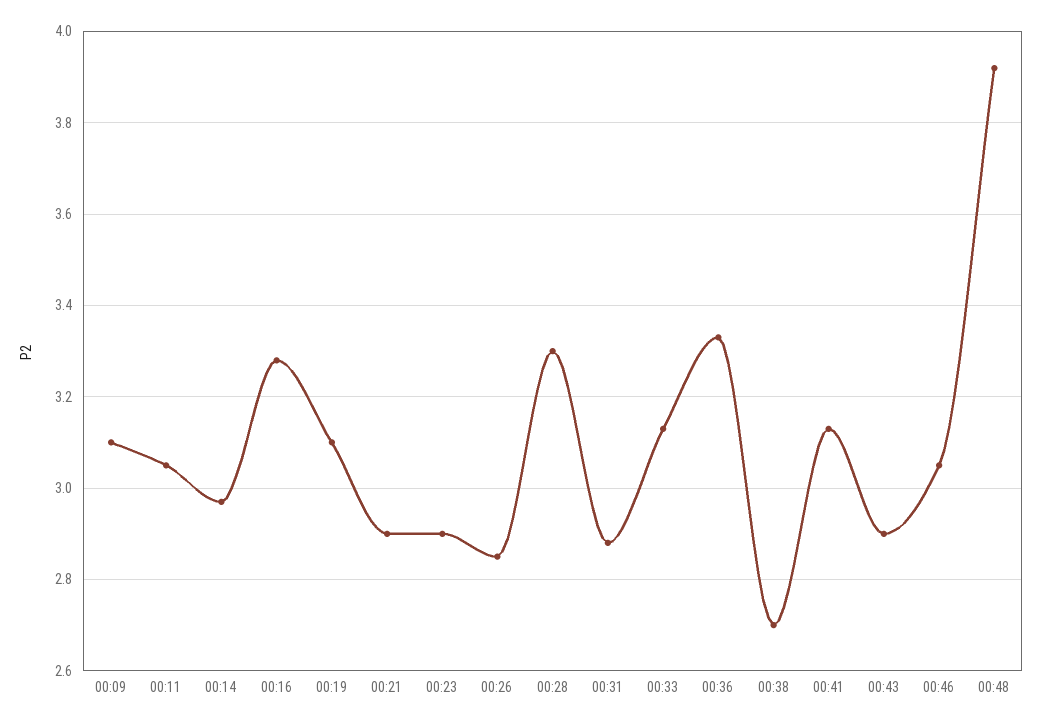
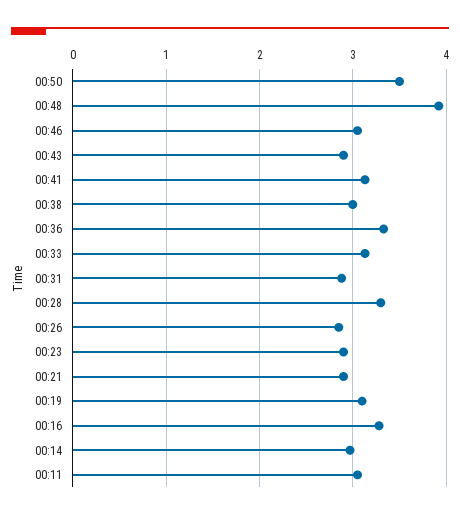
00:09: 3.1 -> none
00:38: 2.7 -> 3
00:50: none -> 3.5

